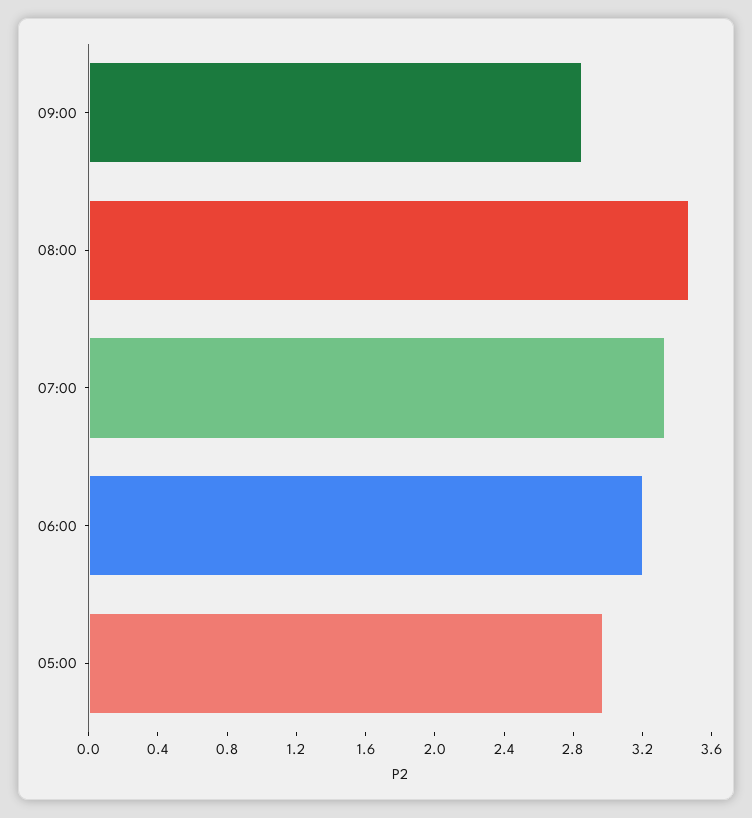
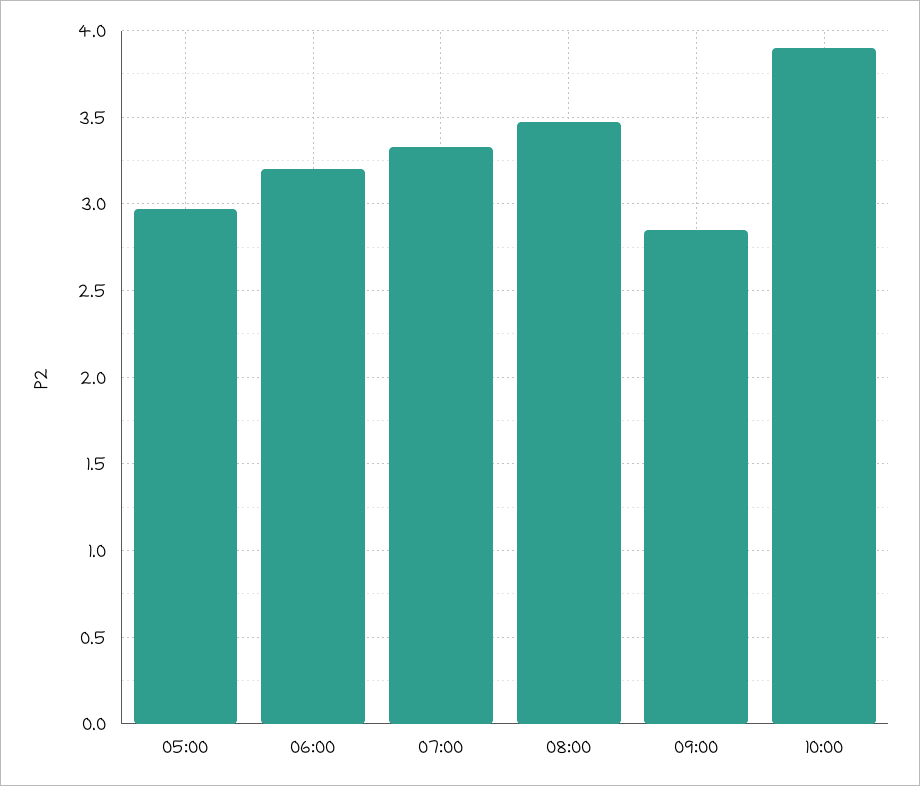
10:00: none -> 3.9

